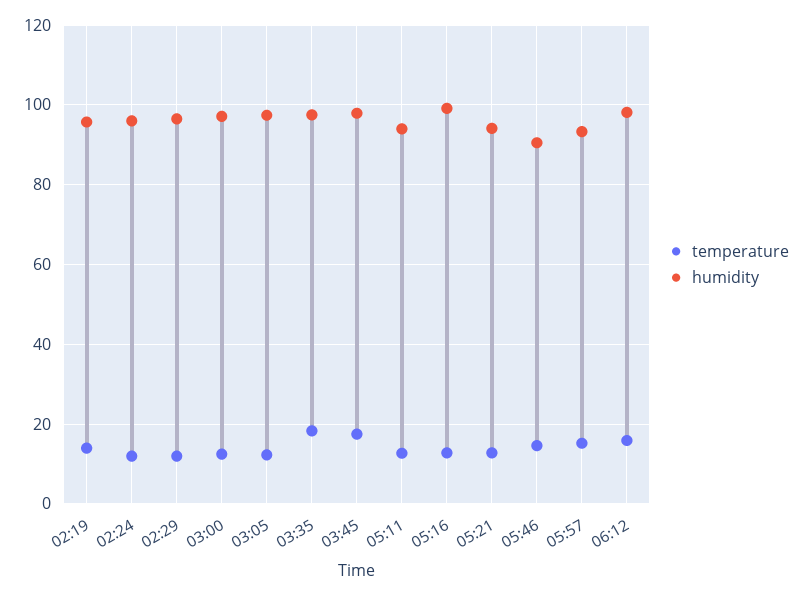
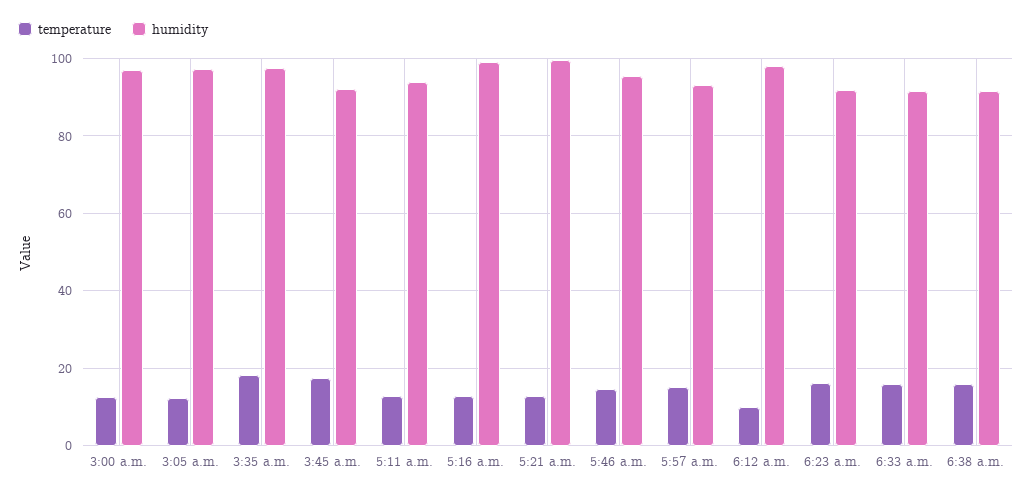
temperature, 02:19: 14 -> none
humidity, 02:19: 96 -> none
temperature, 02:24: 12 -> none
humidity, 02:24: 96 -> none
temperature, 02:29: 12 -> none
humidity, 02:29: 96 -> none
humidity, 03:45: 98 -> 92
humidity, 05:21: 94 -> 100
humidity, 05:46: 90 -> 96
temperature, 06:12: 16 -> 10
temperature, 6:23 a.m.: none -> 16
humidity, 6:23 a.m.: none -> 92
temperature, 6:33 a.m.: none -> 16
humidity, 6:33 a.m.: none -> 92
temperature, 6:38 a.m.: none -> 16
humidity, 6:38 a.m.: none -> 92

